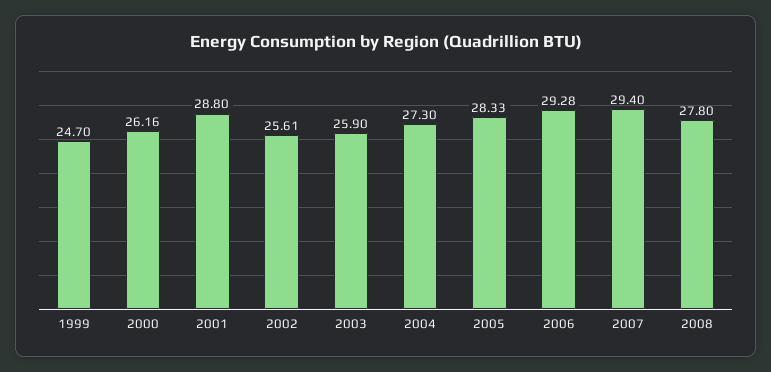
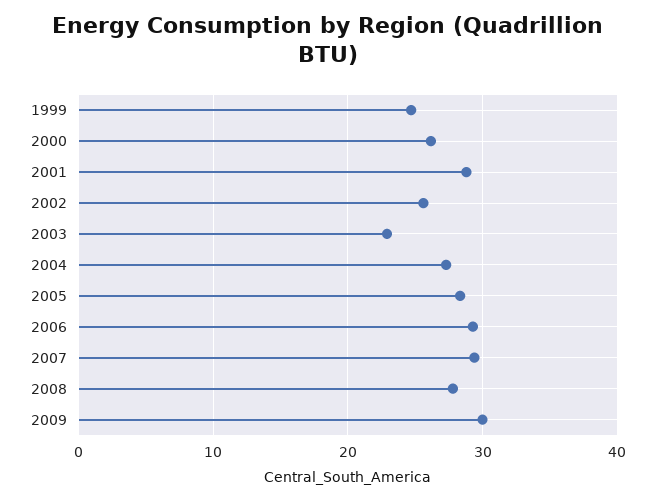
2003: 25.9 -> 23
2009: none -> 30

